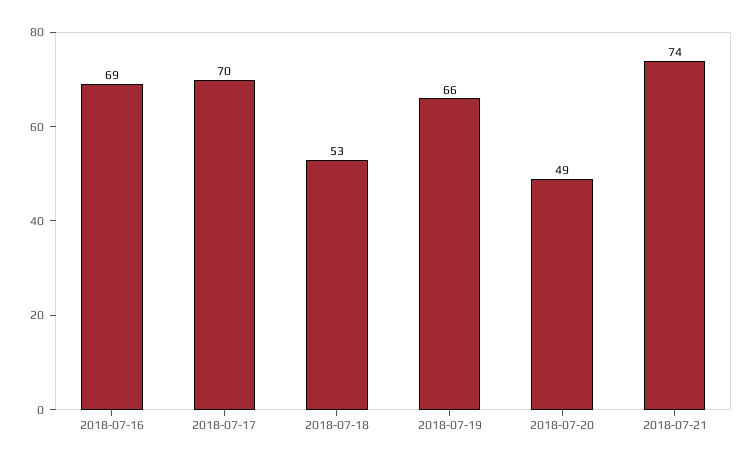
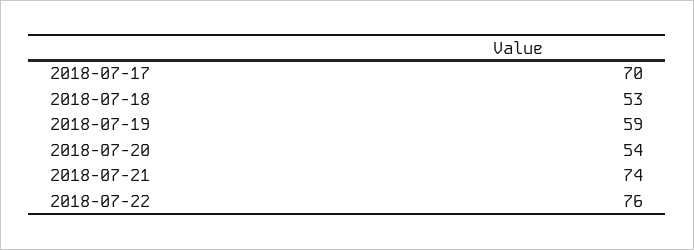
2018-07-16: 69 -> none
2018-07-19: 66 -> 59
2018-07-20: 49 -> 54
2018-07-22: none -> 76

